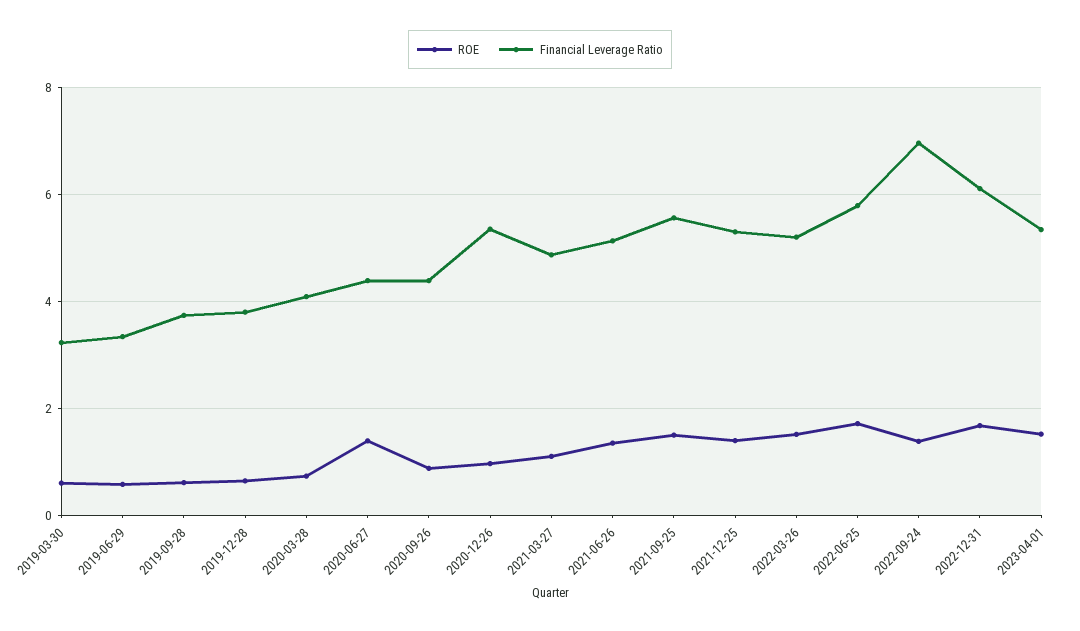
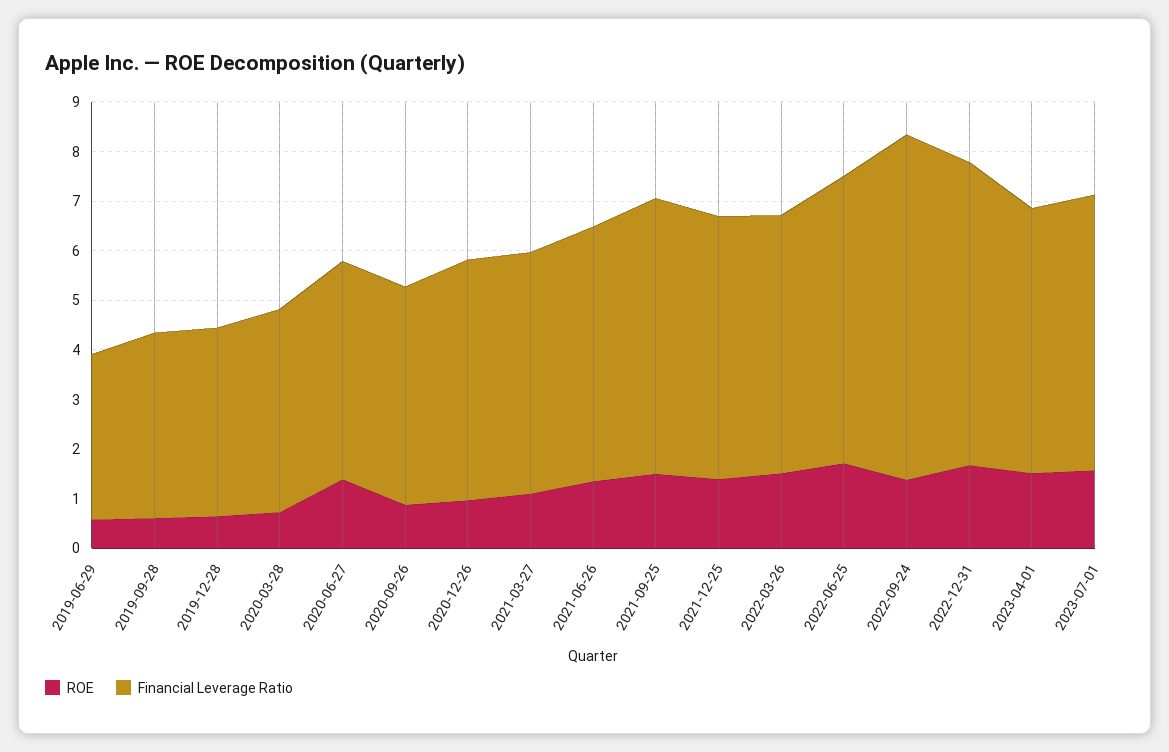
ROE, 2019-03-30: 0.6 -> none
Financial Leverage Ratio, 2019-03-30: 3.2 -> none
Financial Leverage Ratio, 2020-12-26: 5.4 -> 4.8
ROE, 2023-07-01: none -> 1.6
Financial Leverage Ratio, 2023-07-01: none -> 5.6

